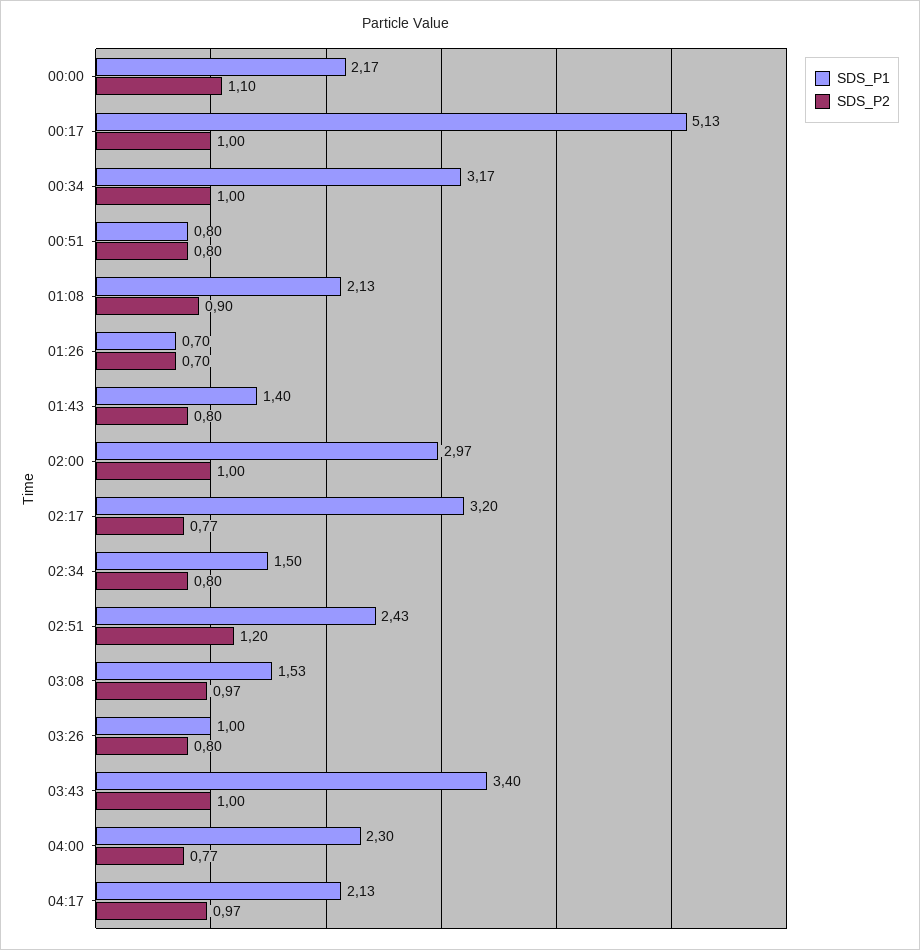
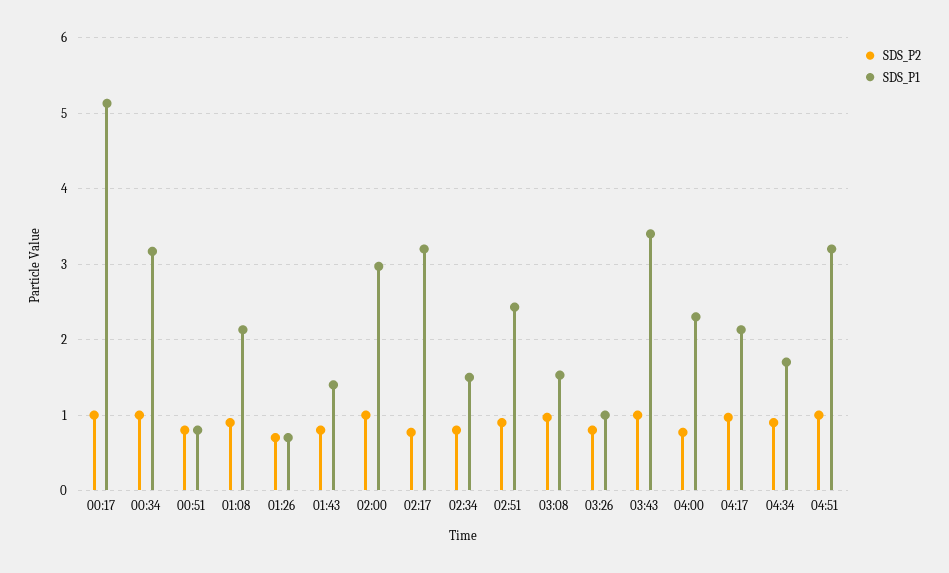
SDS_P1, 00:00: 2.17 -> none
SDS_P2, 00:00: 1.1 -> none
SDS_P2, 02:51: 1.2 -> 0.9
SDS_P2, 04:34: none -> 0.9
SDS_P1, 04:34: none -> 1.7
SDS_P2, 04:51: none -> 1
SDS_P1, 04:51: none -> 3.2

